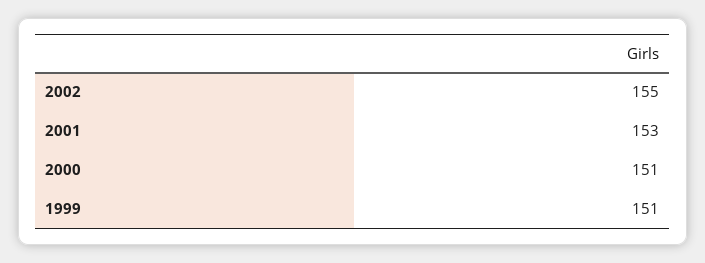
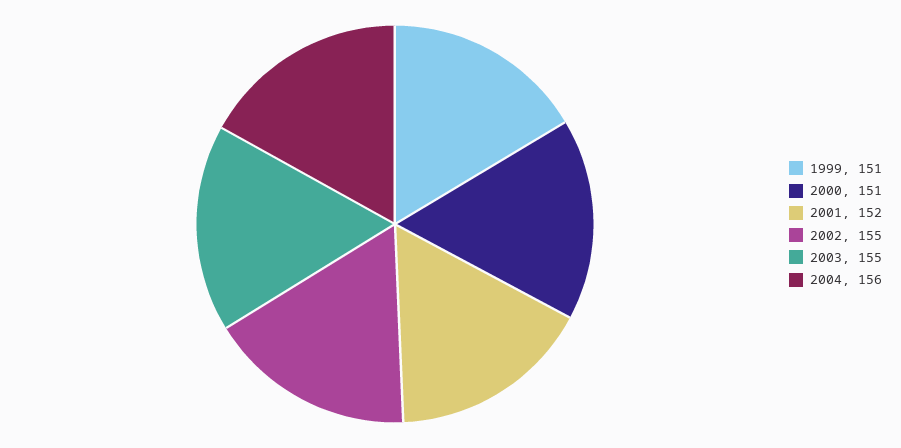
2001: 153 -> 152
2003: none -> 155
2004: none -> 156

